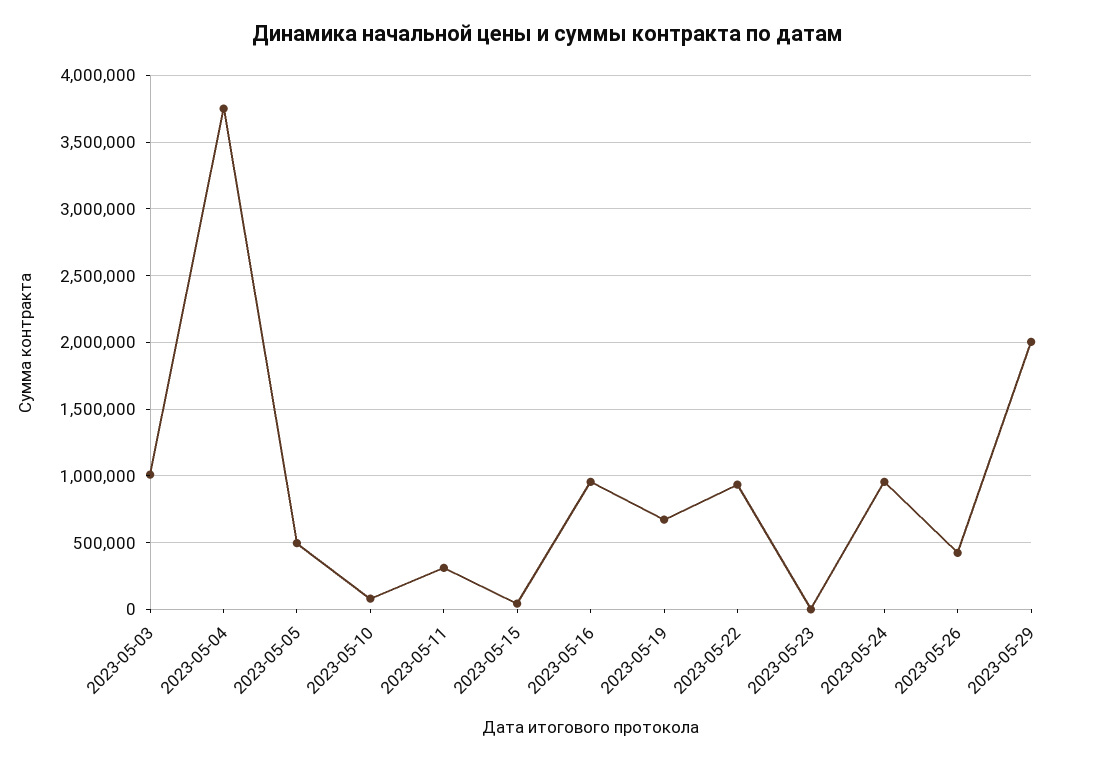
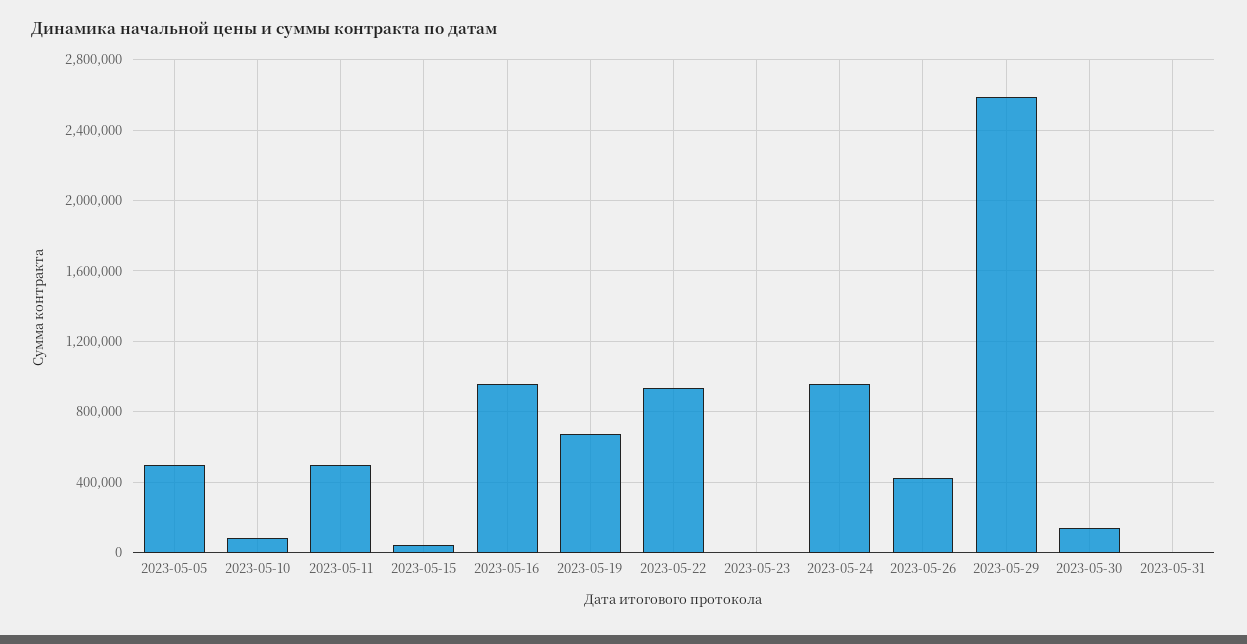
2023-05-03: 1000000 -> none
2023-05-04: 3750000 -> none
2023-05-11: 300000 -> 500000
2023-05-29: 2000000 -> 2600000
2023-05-30: none -> 150000
2023-05-31: none -> 0

